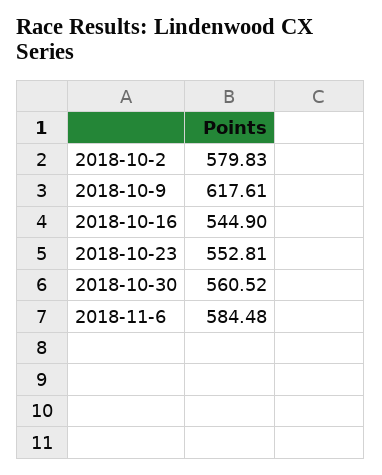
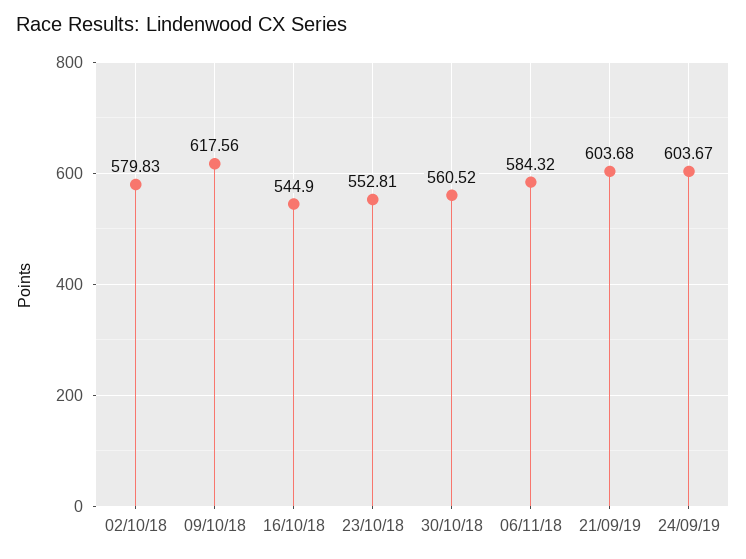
2018-10-9: 617.61 -> 617.56
2018-11-6: 584.48 -> 584.32
21/09/19: none -> 603.68
24/09/19: none -> 603.67

